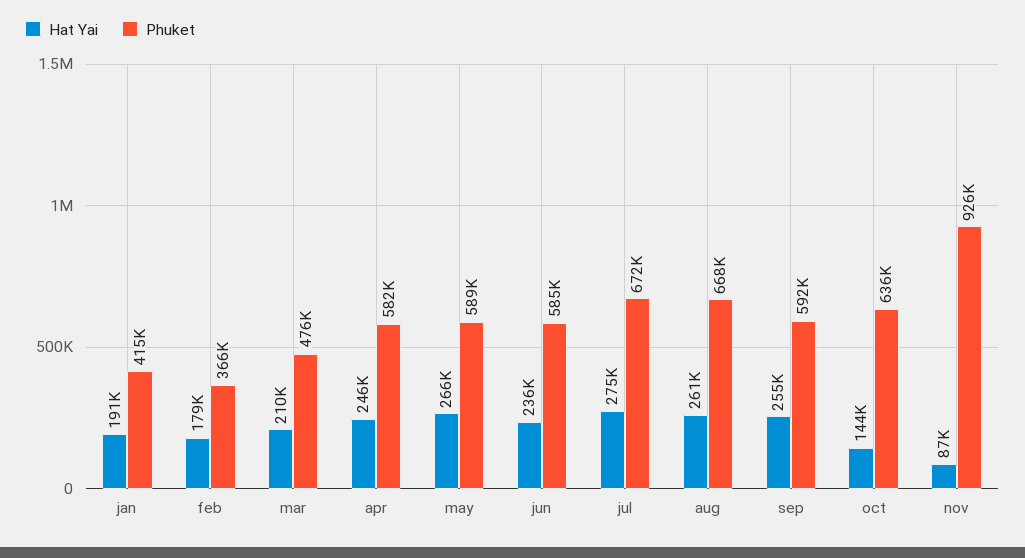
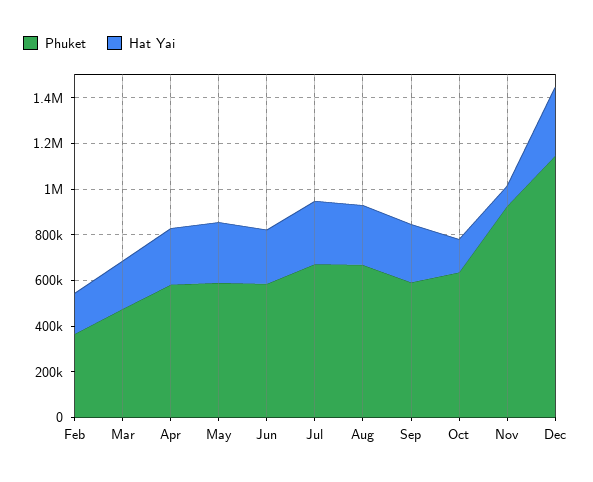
Hat Yai, jan: 191000 -> none
Phuket, jan: 415000 -> none
Phuket, Dec: none -> 1150000
Hat Yai, Dec: none -> 300000

